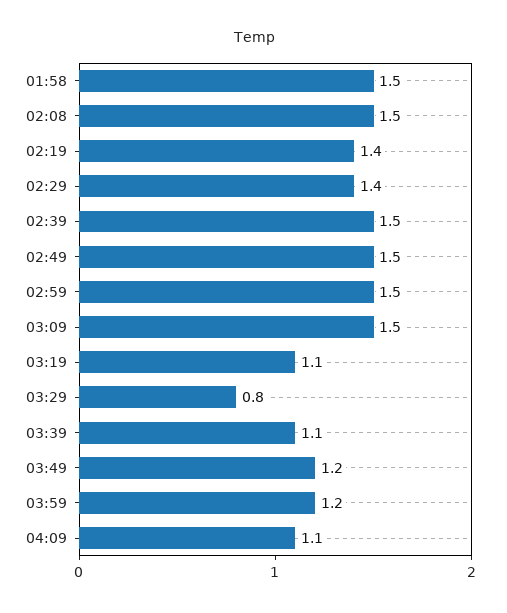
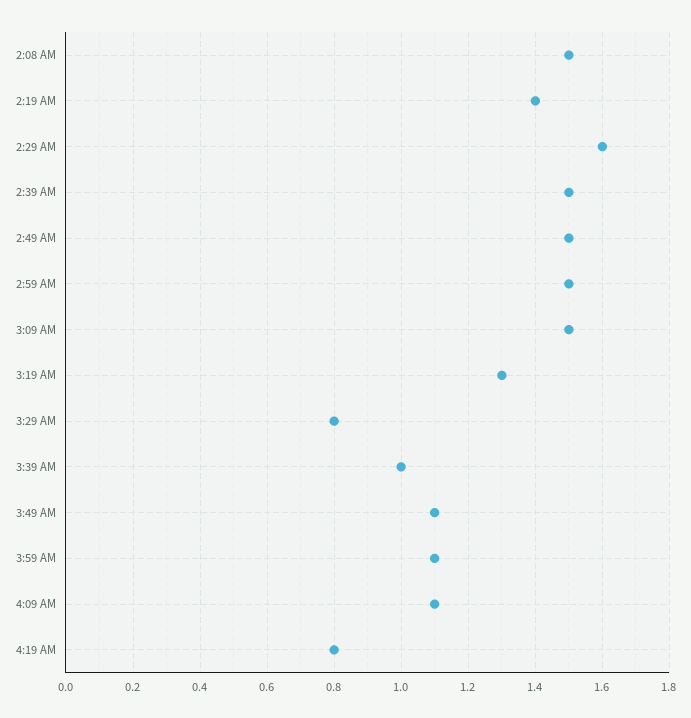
01:58: 1.5 -> none
02:29: 1.4 -> 1.6
03:19: 1.1 -> 1.3
03:39: 1.1 -> 1
03:49: 1.2 -> 1.1
03:59: 1.2 -> 1.1
4:19 AM: none -> 0.8

